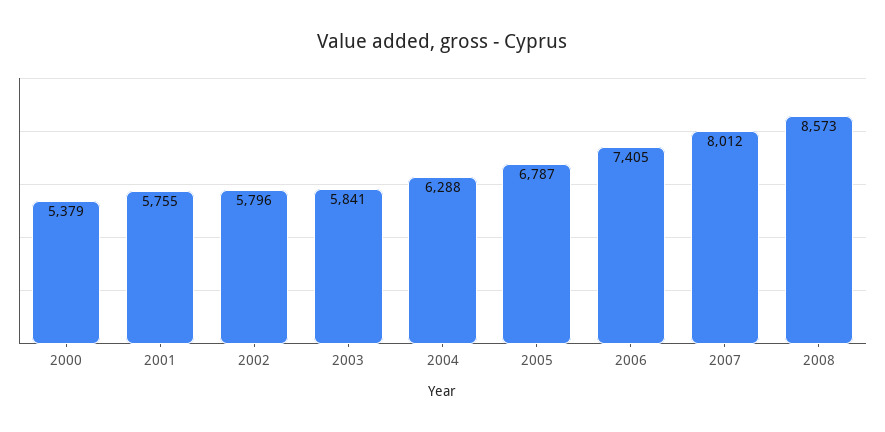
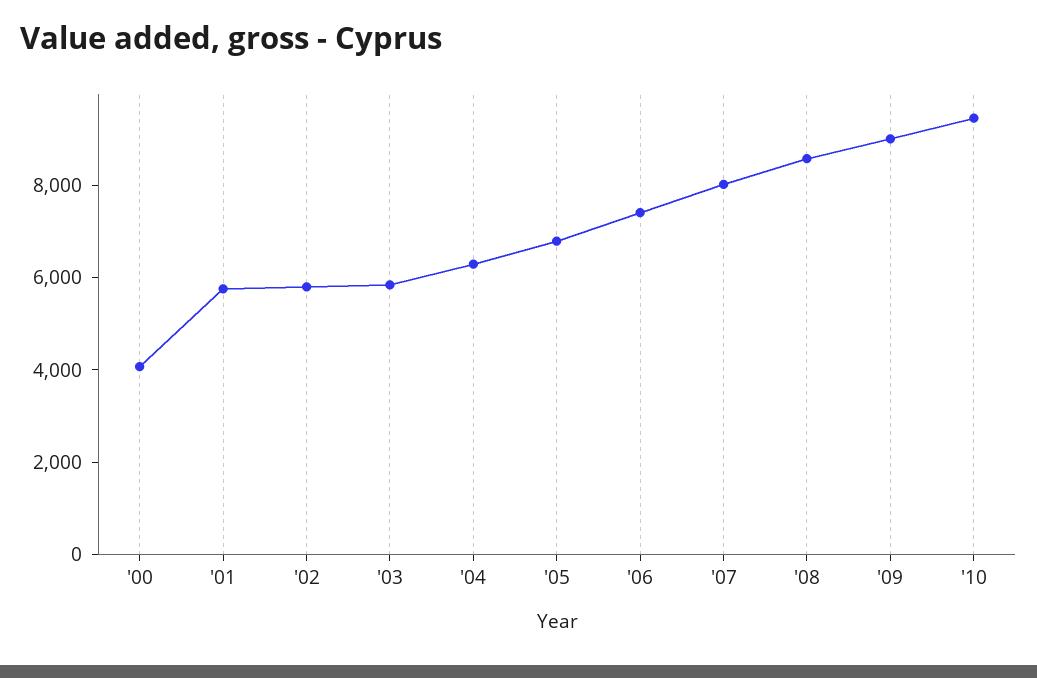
2000: 5379 -> 4000
'09: none -> 9000
'10: none -> 9500

